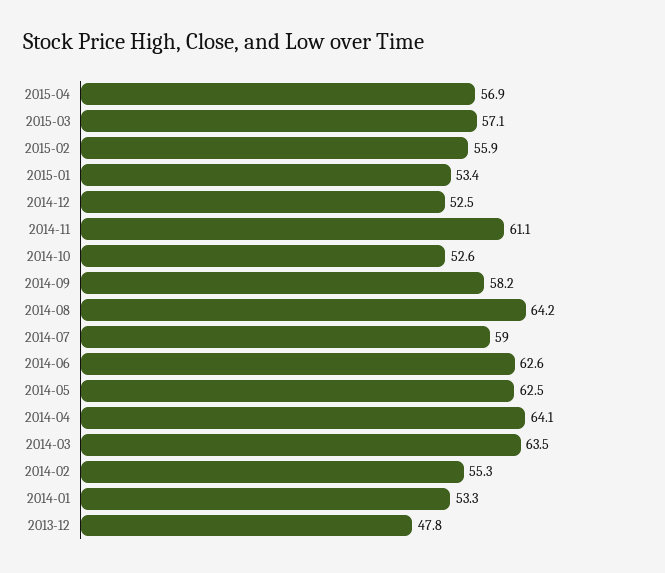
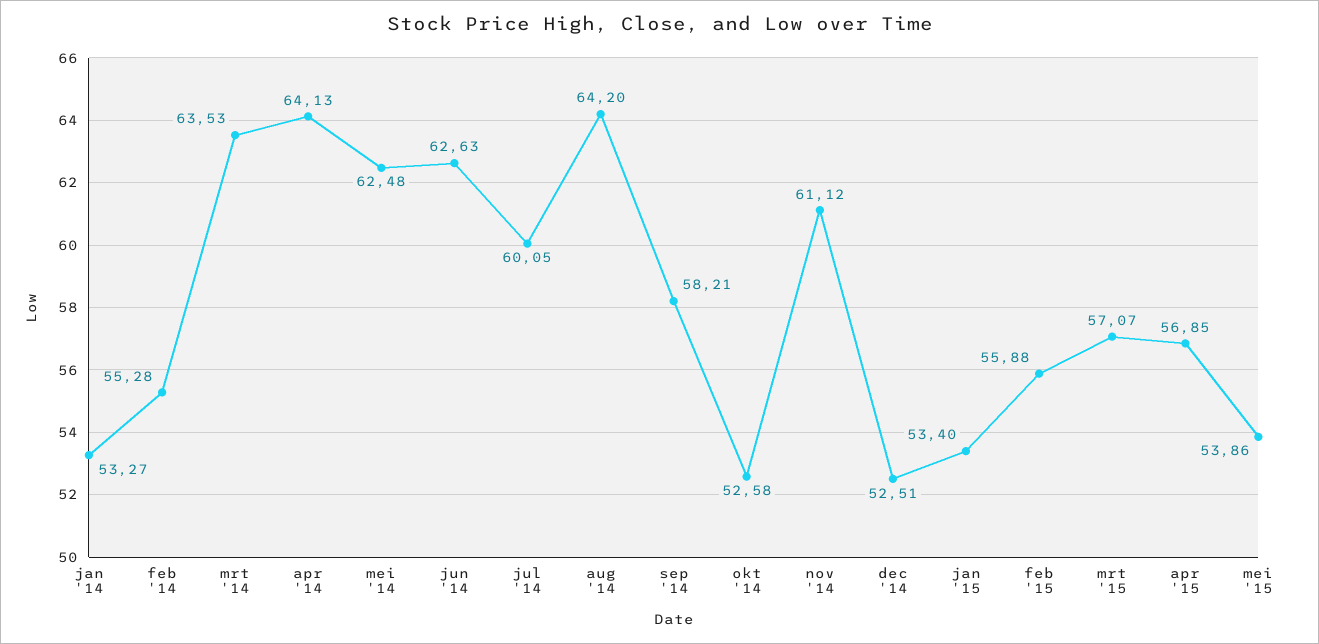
2014-07: 59 -> 60.05
2013-12: 47.8 -> none
mei '15: none -> 53.86

